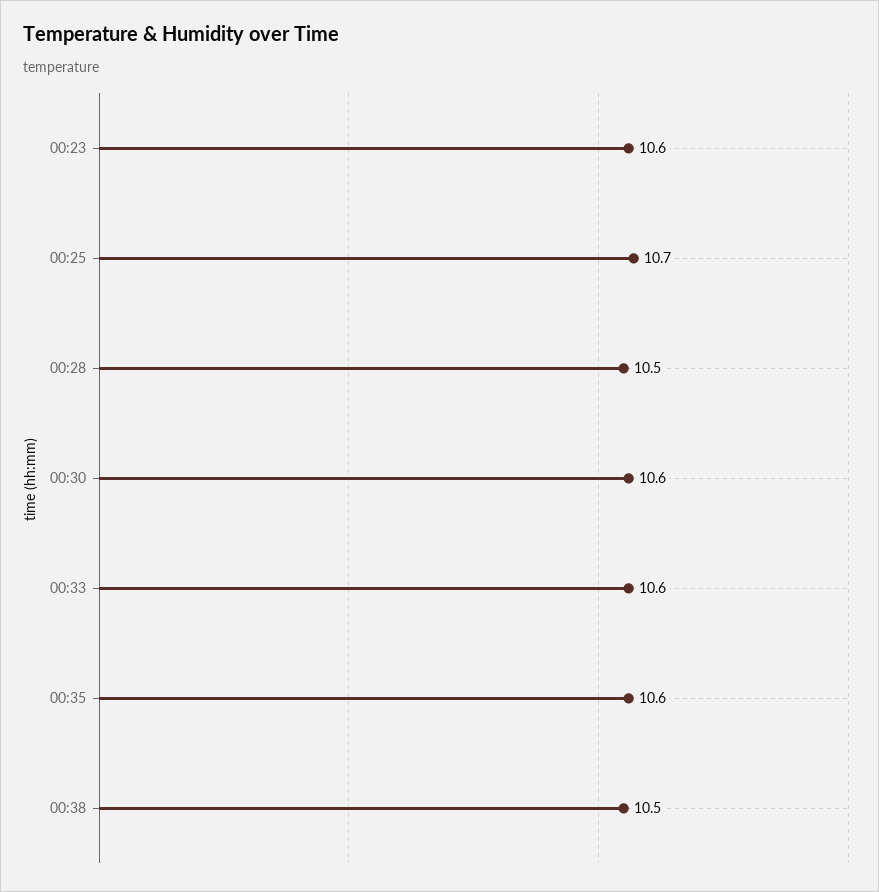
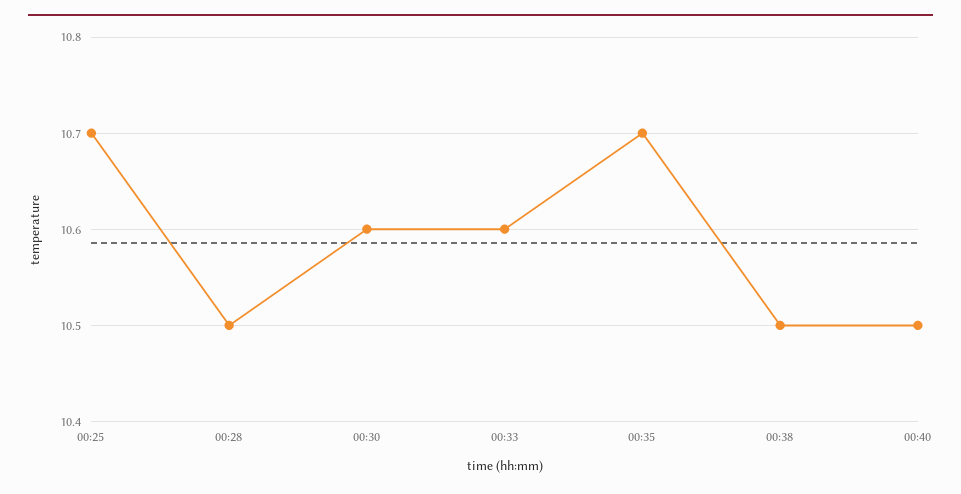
00:23: 10.6 -> none
00:35: 10.6 -> 10.7
00:40: none -> 10.5

